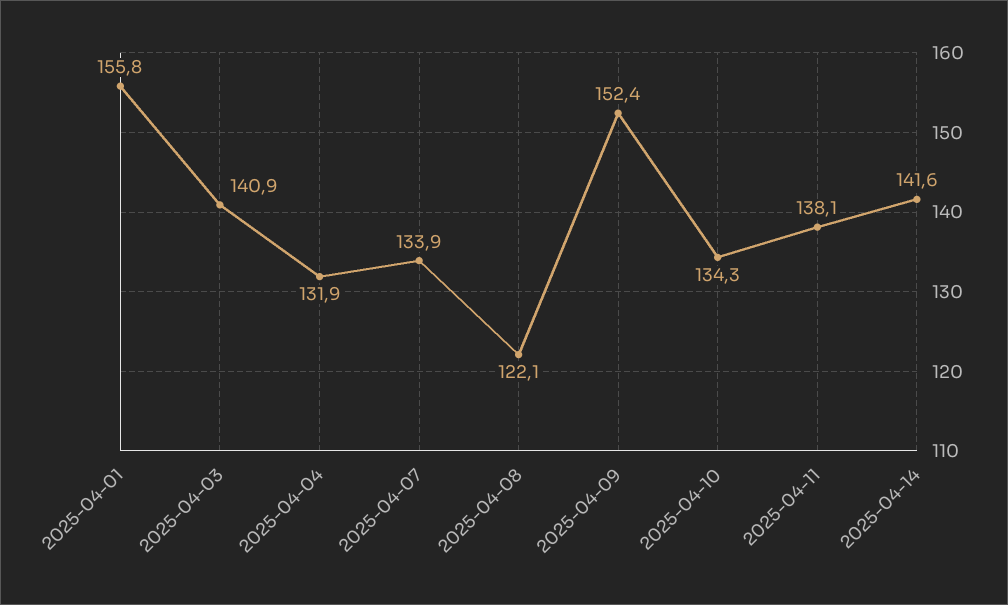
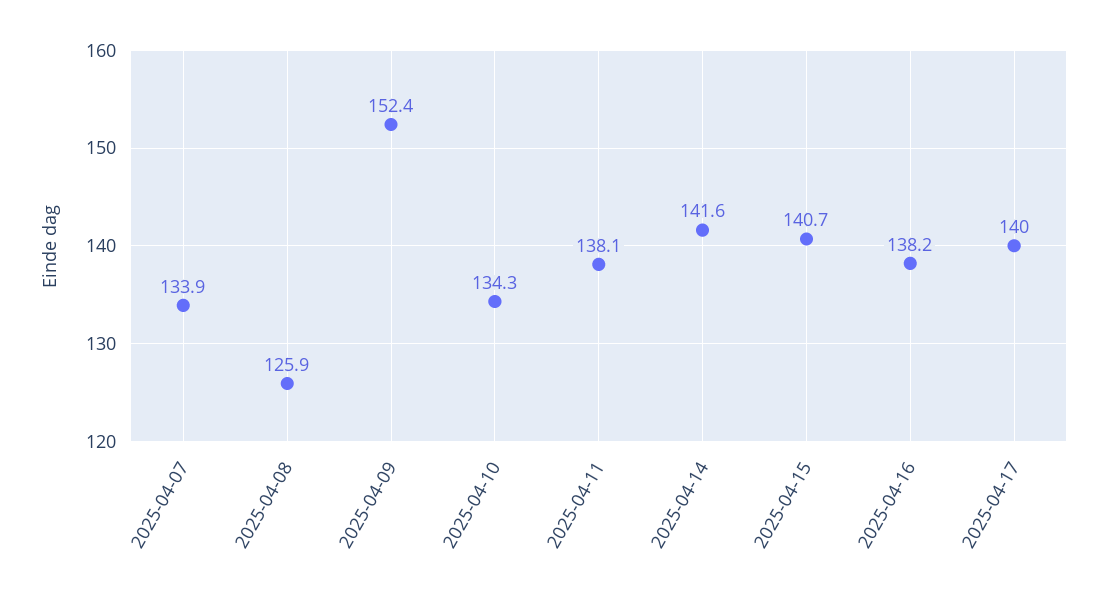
2025-04-01: 155.8 -> none
2025-04-03: 140.9 -> none
2025-04-04: 131.9 -> none
2025-04-08: 122.1 -> 125.9
2025-04-15: none -> 140.7
2025-04-16: none -> 138.2
2025-04-17: none -> 140

